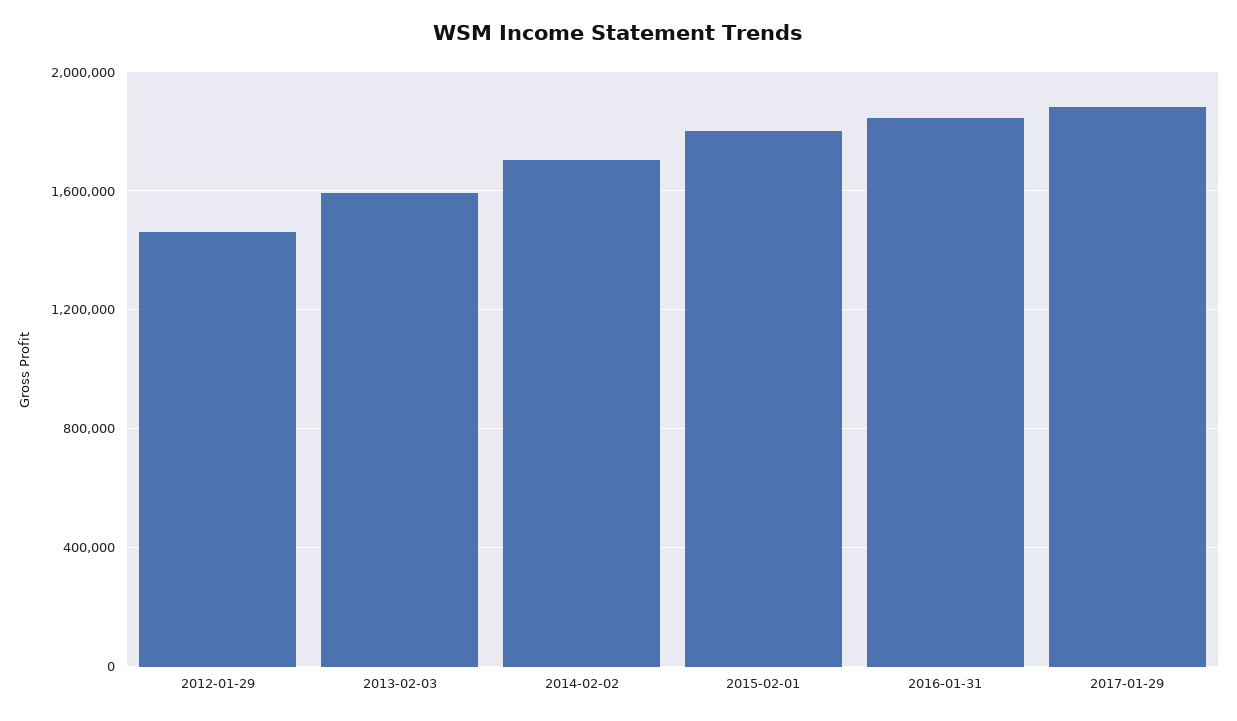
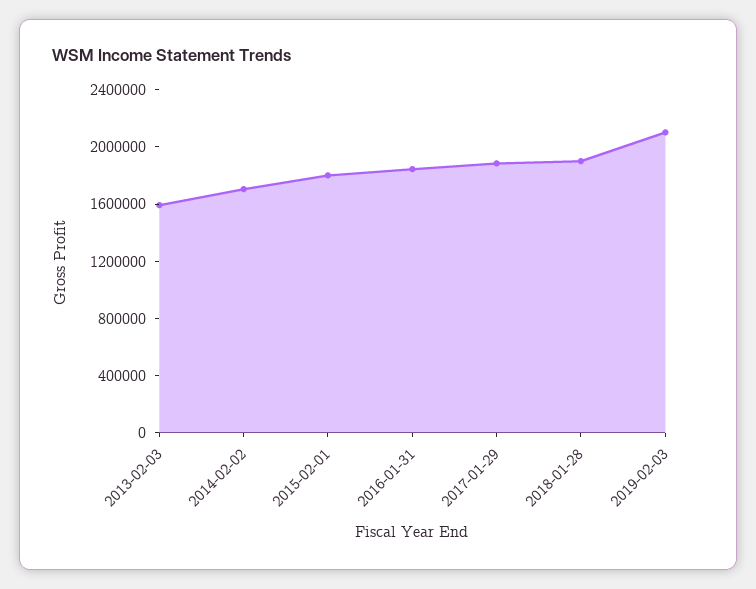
2012-01-29: 1450000 -> none
2018-01-28: none -> 1900000
2019-02-03: none -> 2100000

